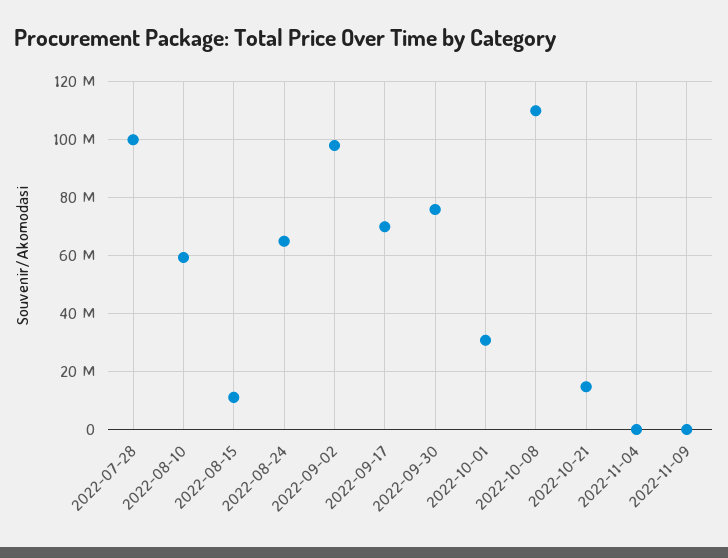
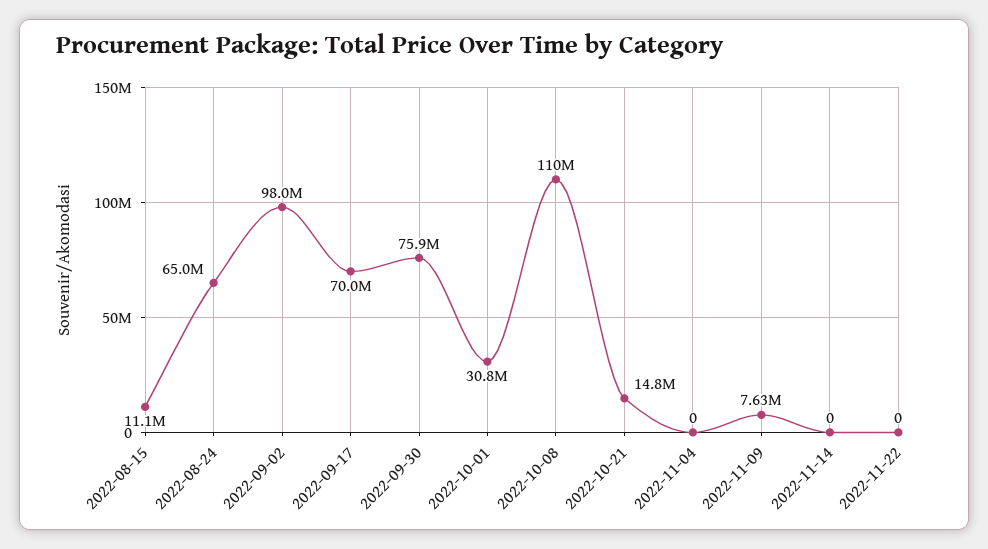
2022-07-28: 100000000 -> none
2022-08-10: 60000000 -> none
2022-11-09: 0 -> 7630000
2022-11-14: none -> 0
2022-11-22: none -> 0

